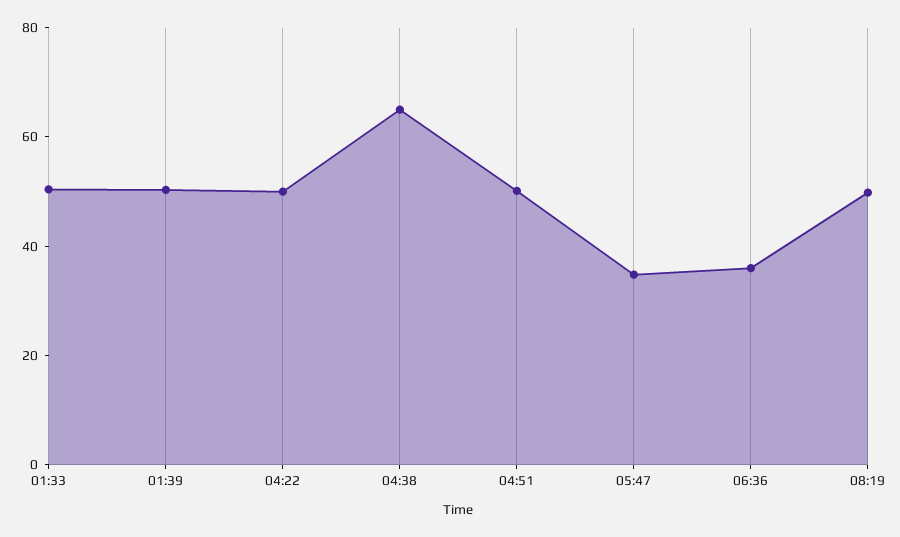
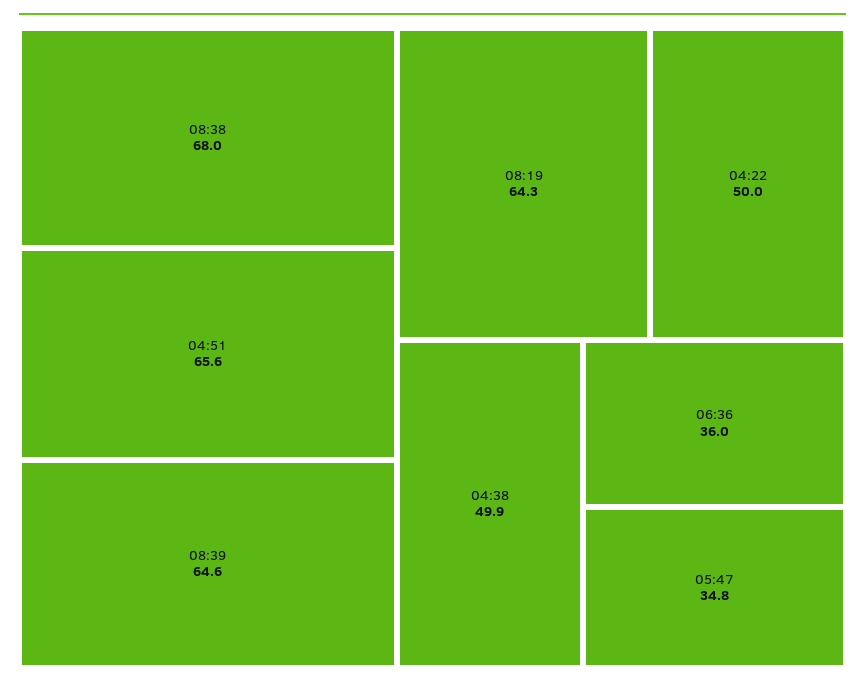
01:33: 50 -> none
01:39: 50 -> none
04:38: 65 -> 49.9
04:51: 50 -> 65.6
08:19: 50 -> 64.3
08:38: none -> 68
08:39: none -> 64.6

